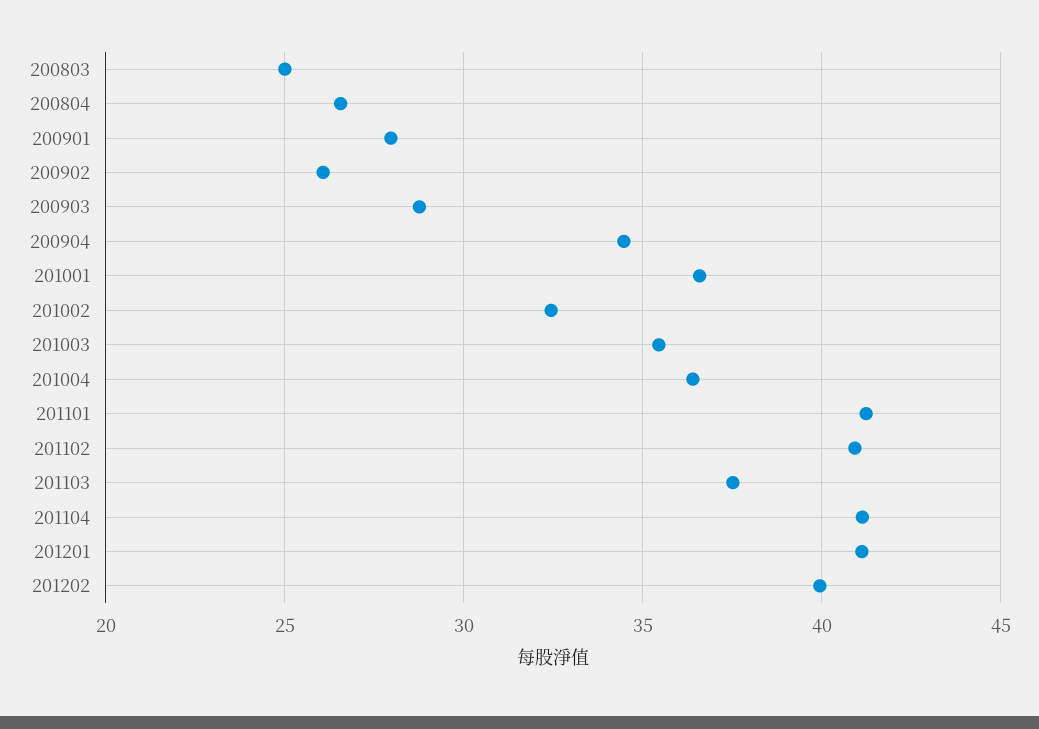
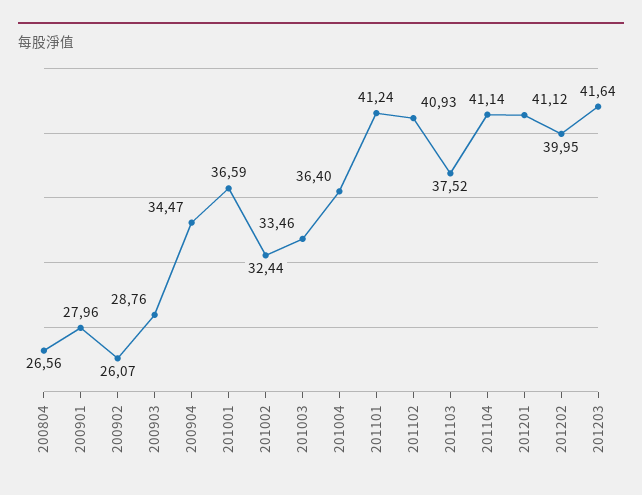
200803: 25 -> none
201003: 35.5 -> 33.46
201203: none -> 41.64

